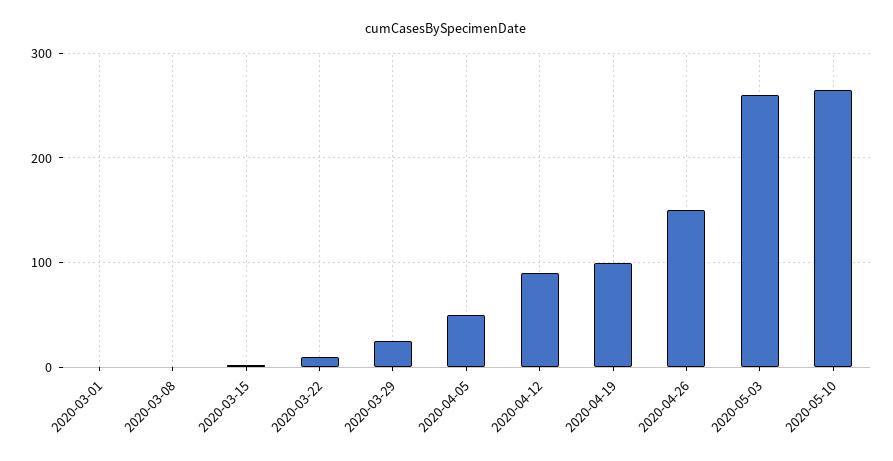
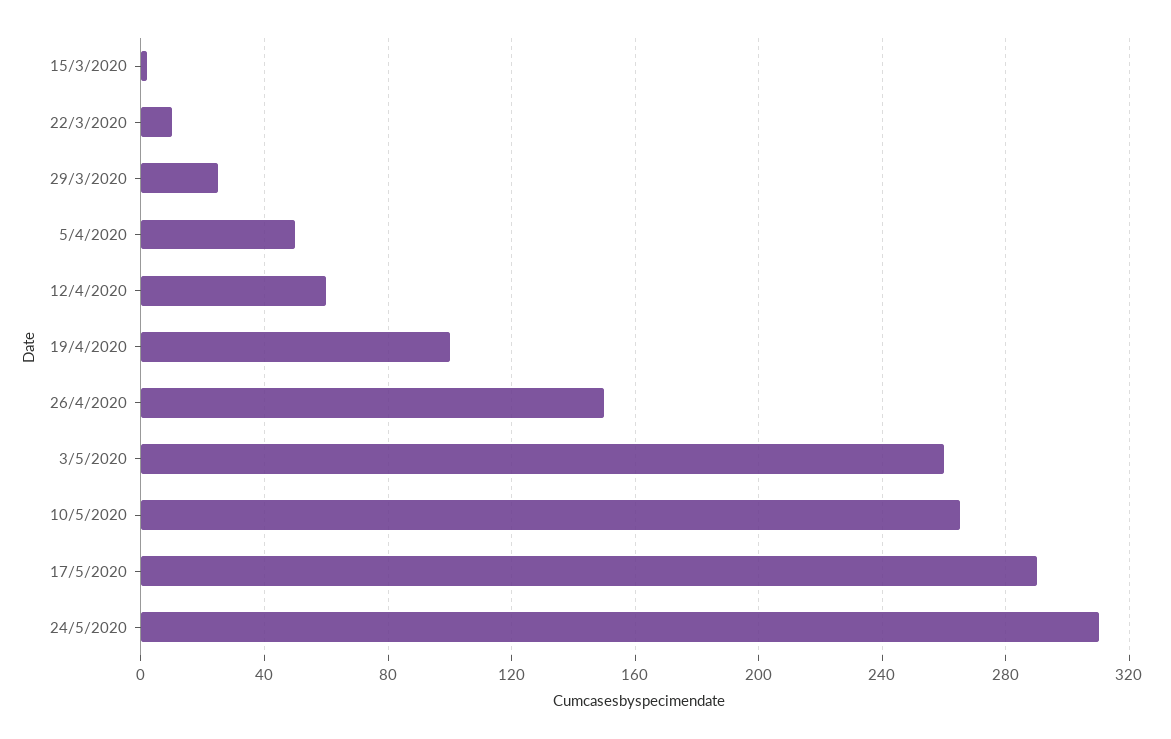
2020-03-01: 0 -> none
2020-03-08: 0 -> none
2020-04-12: 90 -> 60
17/5/2020: none -> 290
24/5/2020: none -> 310

